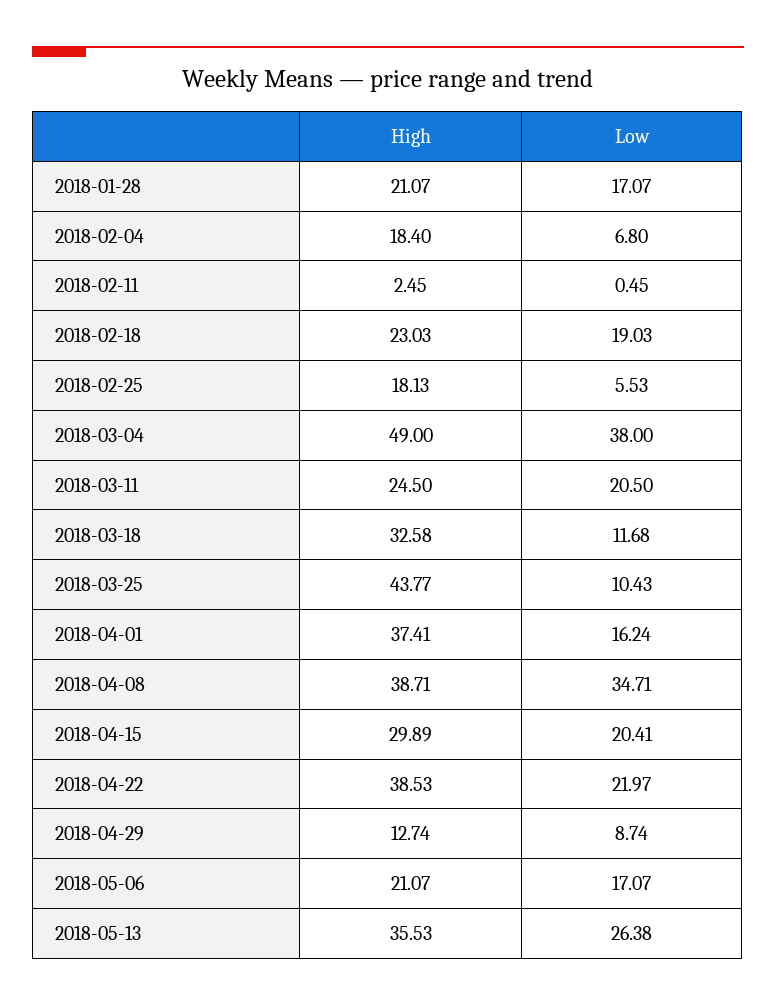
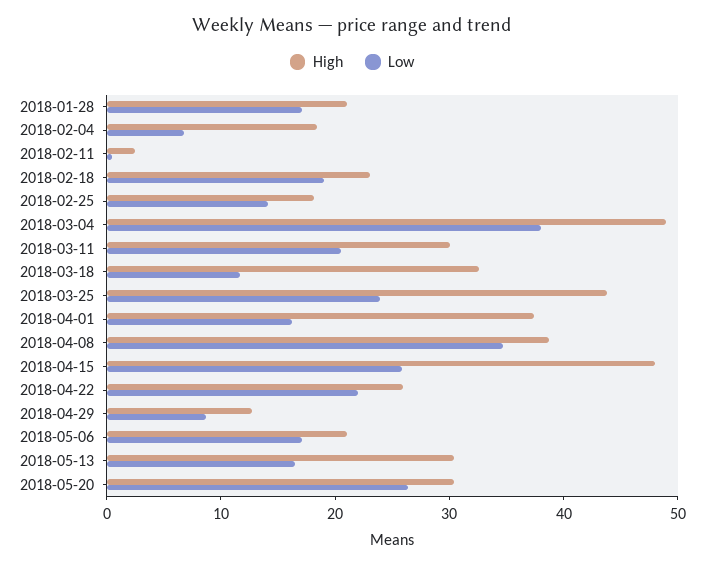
Low, 2018-02-25: 5.53 -> 14
High, 2018-03-11: 24.5 -> 30
Low, 2018-03-25: 10.43 -> 24
High, 2018-04-15: 29.89 -> 48
Low, 2018-04-15: 20.41 -> 26
High, 2018-04-22: 38.53 -> 26
High, 2018-05-13: 35.53 -> 30
Low, 2018-05-13: 26.38 -> 16
High, 2018-05-20: none -> 30
Low, 2018-05-20: none -> 26

